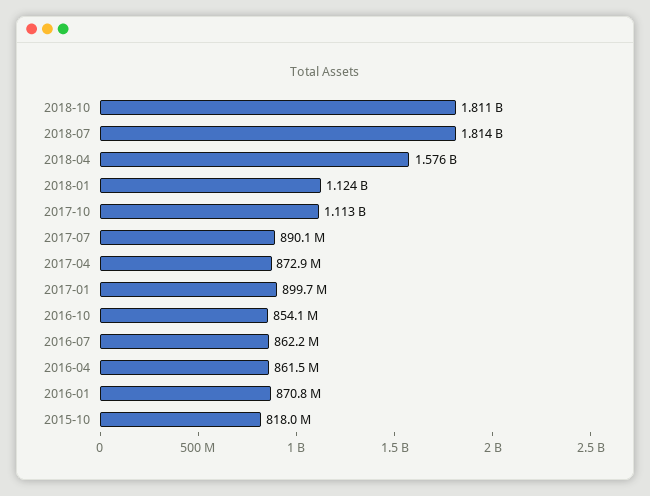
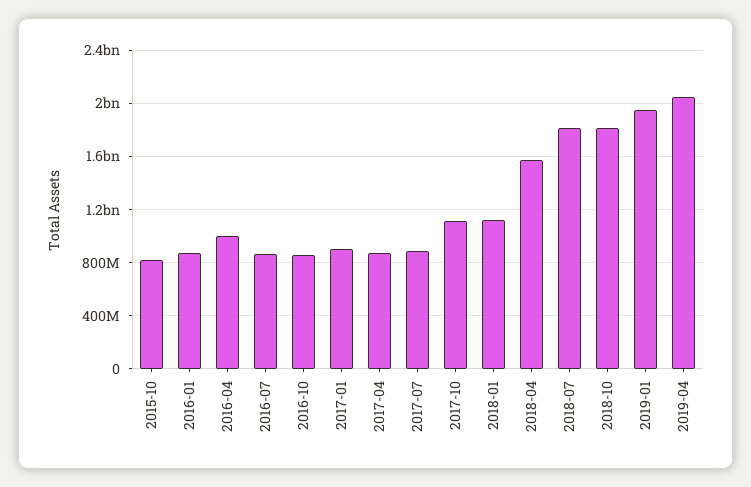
2016-04: 861500000 -> 1000000000
2019-01: none -> 1950000000
2019-04: none -> 2050000000

